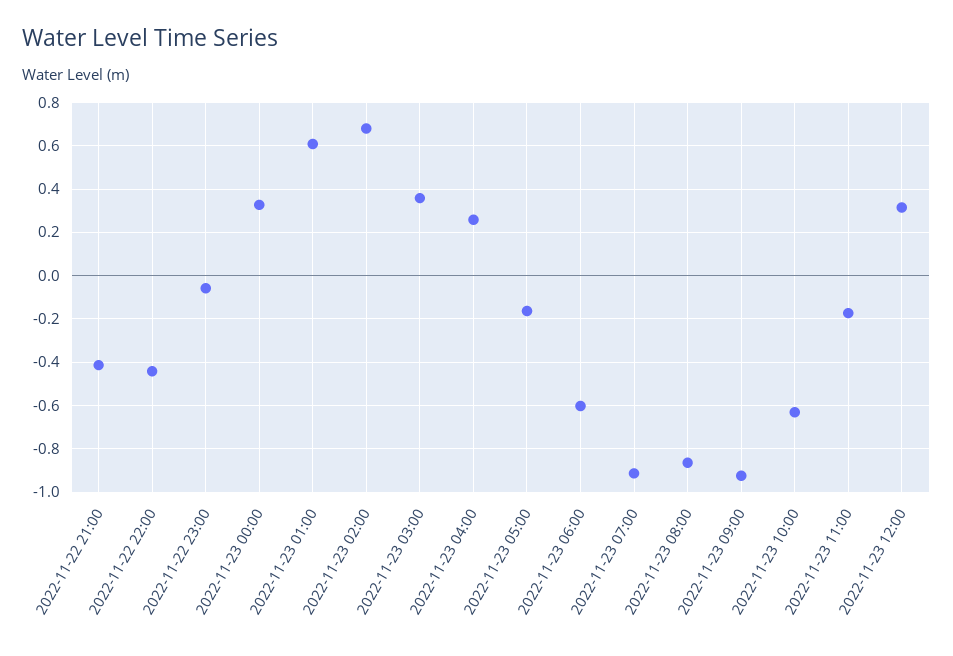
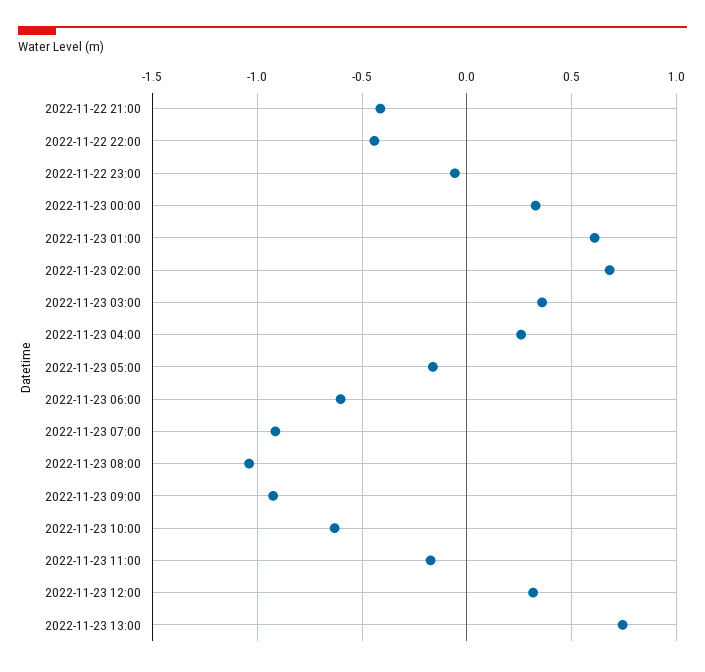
2022-11-23 08:00: -0.85 -> -1.05
2022-11-23 13:00: none -> 0.75

